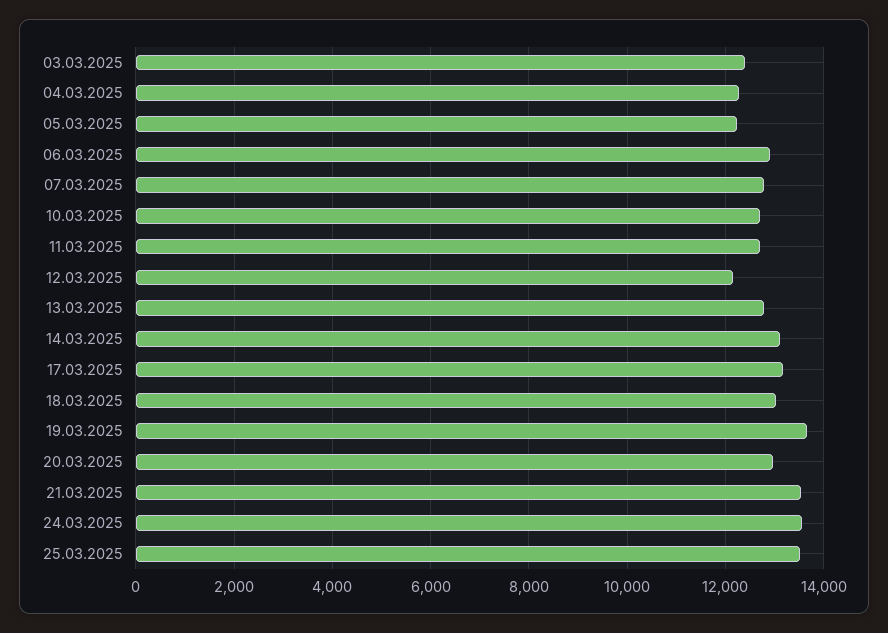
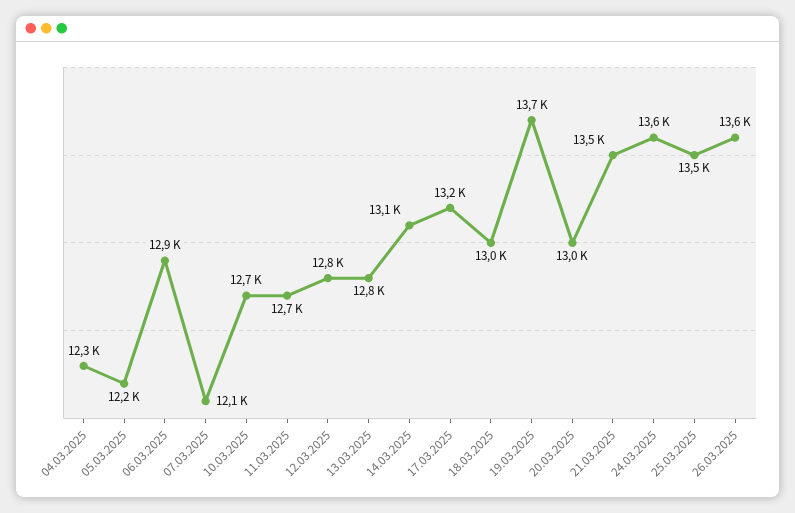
03.03.2025: 12400 -> none
07.03.2025: 12800 -> 12100
12.03.2025: 12200 -> 12800
26.03.2025: none -> 13600

